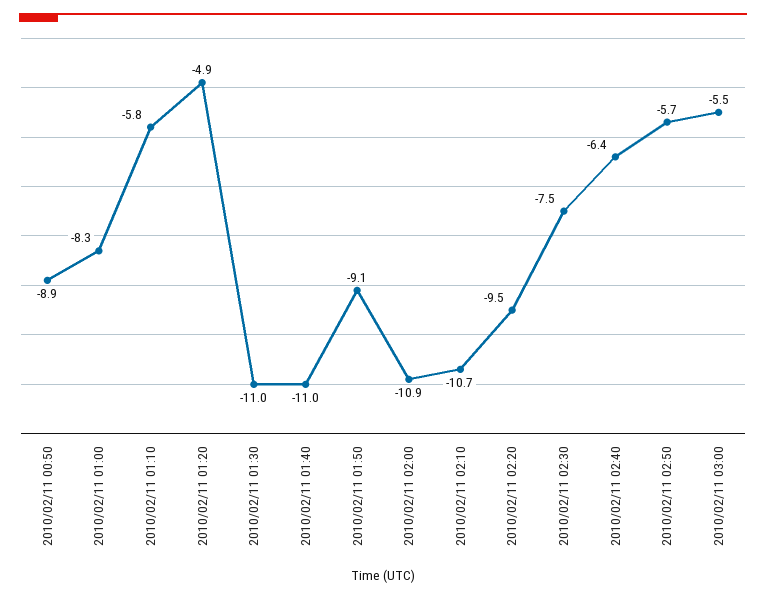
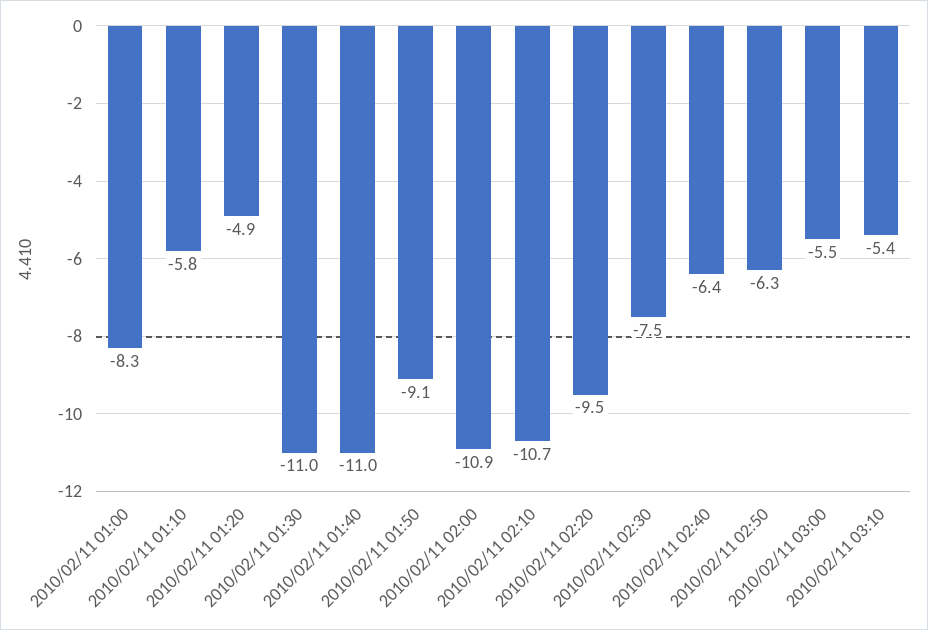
2010/02/11 00:50: -8.9 -> none
2010/02/11 02:50: -5.7 -> -6.3
2010/02/11 03:10: none -> -5.4

